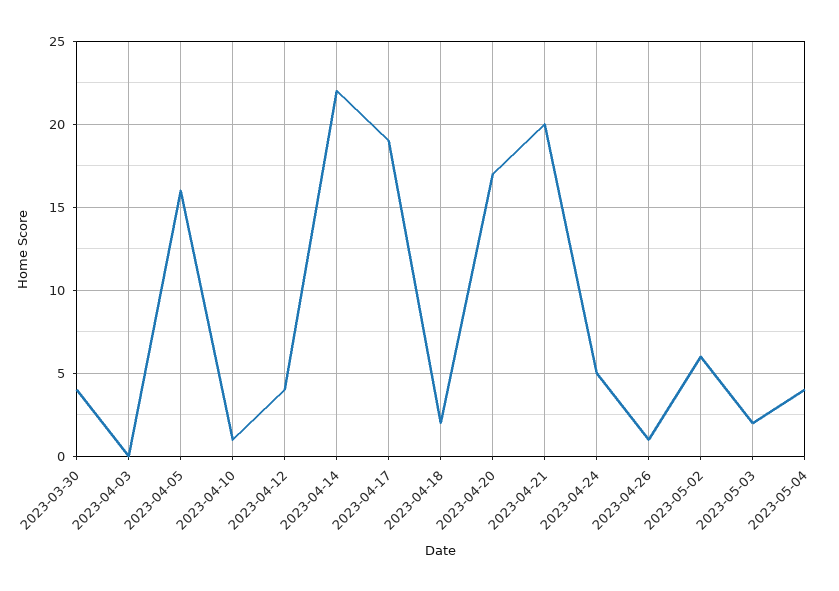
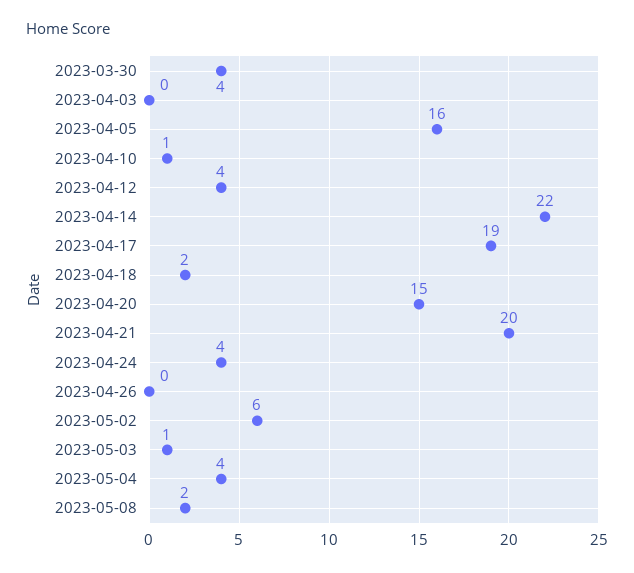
2023-04-20: 17 -> 15
2023-04-24: 5 -> 4
2023-04-26: 1 -> 0
2023-05-03: 2 -> 1
2023-05-08: none -> 2

